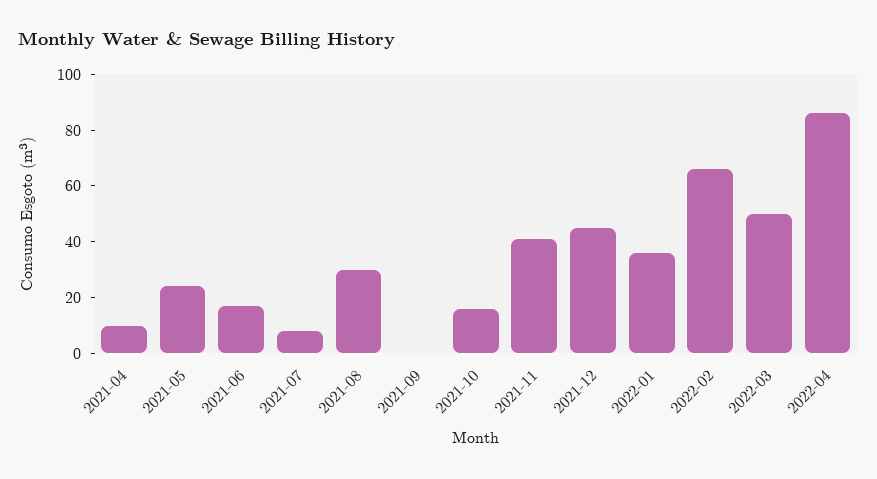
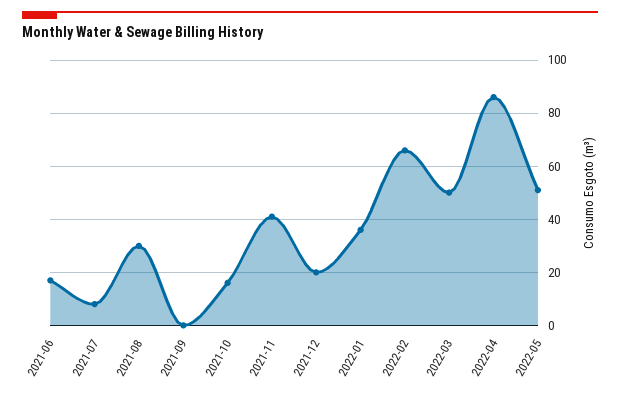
2021-04: 10 -> none
2021-05: 25 -> none
2021-12: 45 -> 20
2022-05: none -> 50

